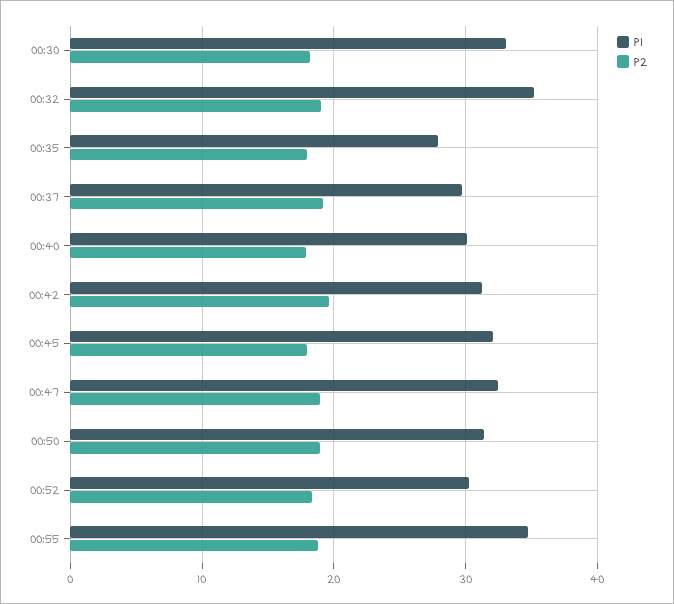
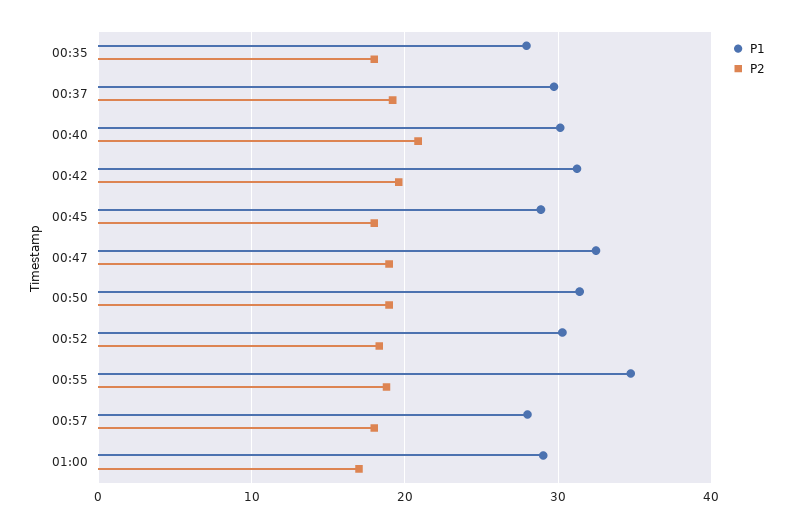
P1, 00:30: 33 -> none
P2, 00:30: 18 -> none
P1, 00:32: 35 -> none
P2, 00:32: 19 -> none
P2, 00:40: 18 -> 21
P1, 00:45: 32 -> 29
P1, 00:57: none -> 28
P2, 00:57: none -> 18
P1, 01:00: none -> 29
P2, 01:00: none -> 17

